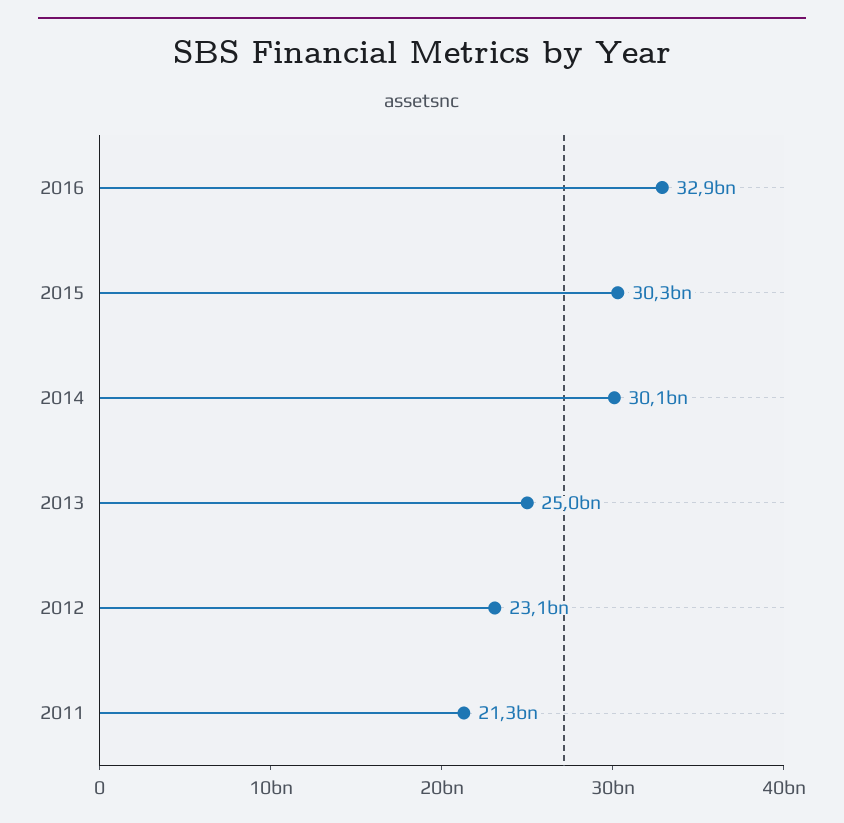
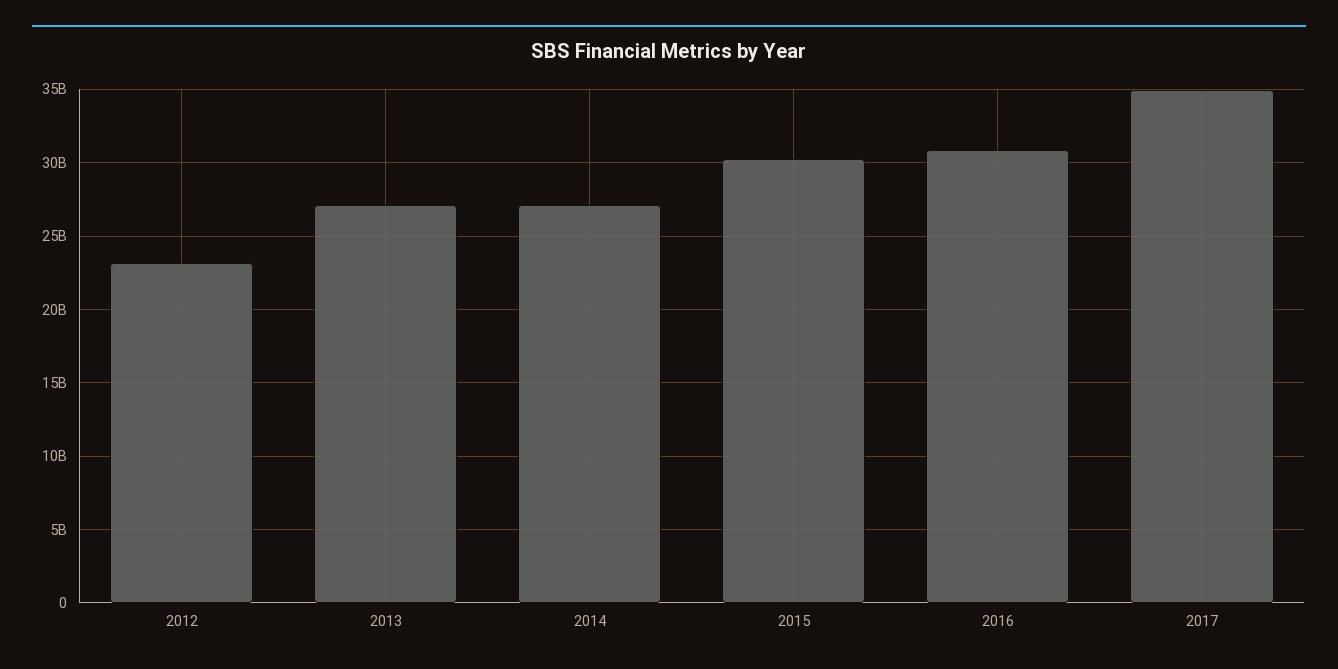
2016: 32900000000 -> 31000000000
2014: 30100000000 -> 27000000000
2013: 25000000000 -> 27000000000
2011: 21300000000 -> none
2017: none -> 35000000000

